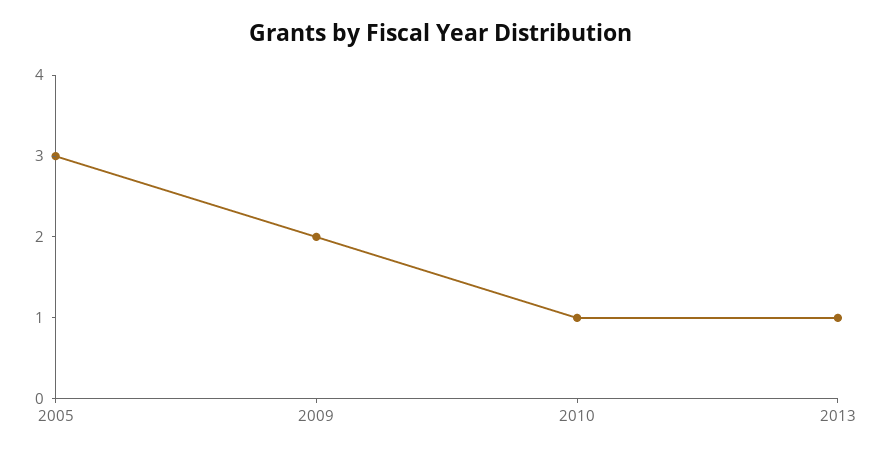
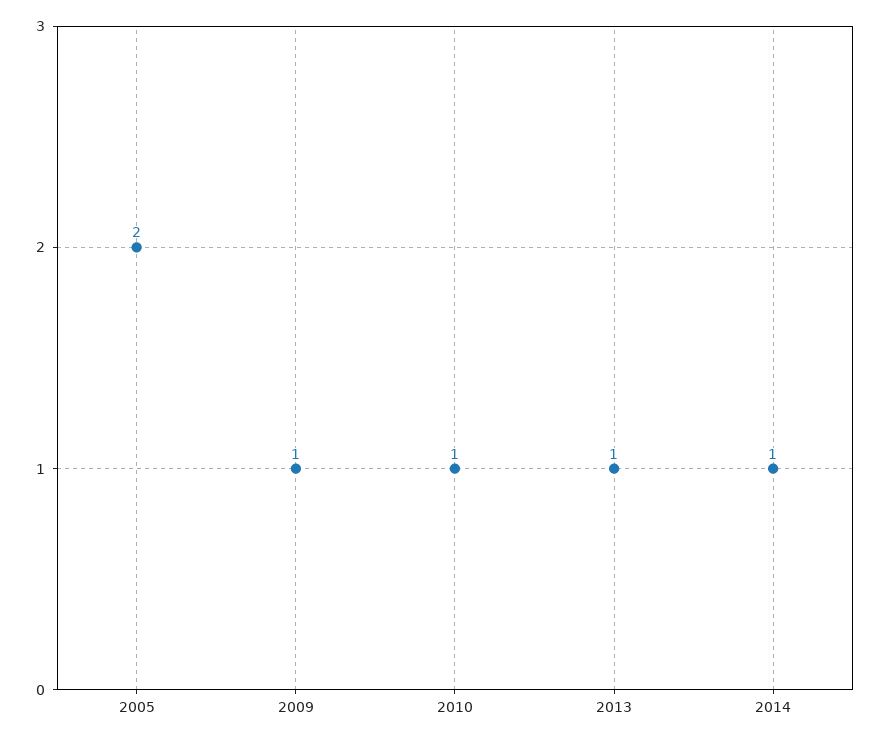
2005: 3 -> 2
2009: 2 -> 1
2014: none -> 1

